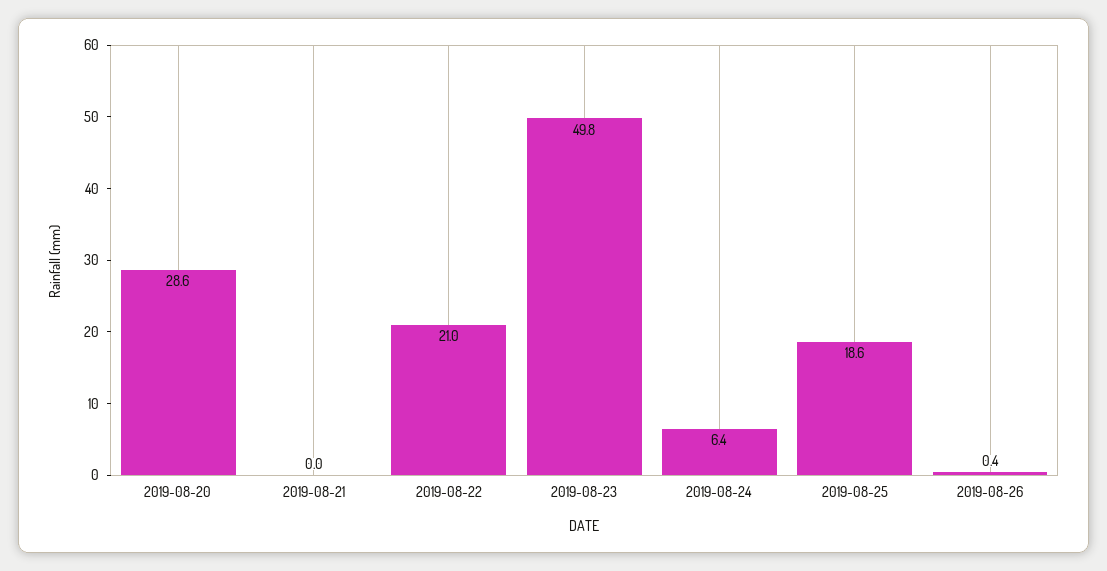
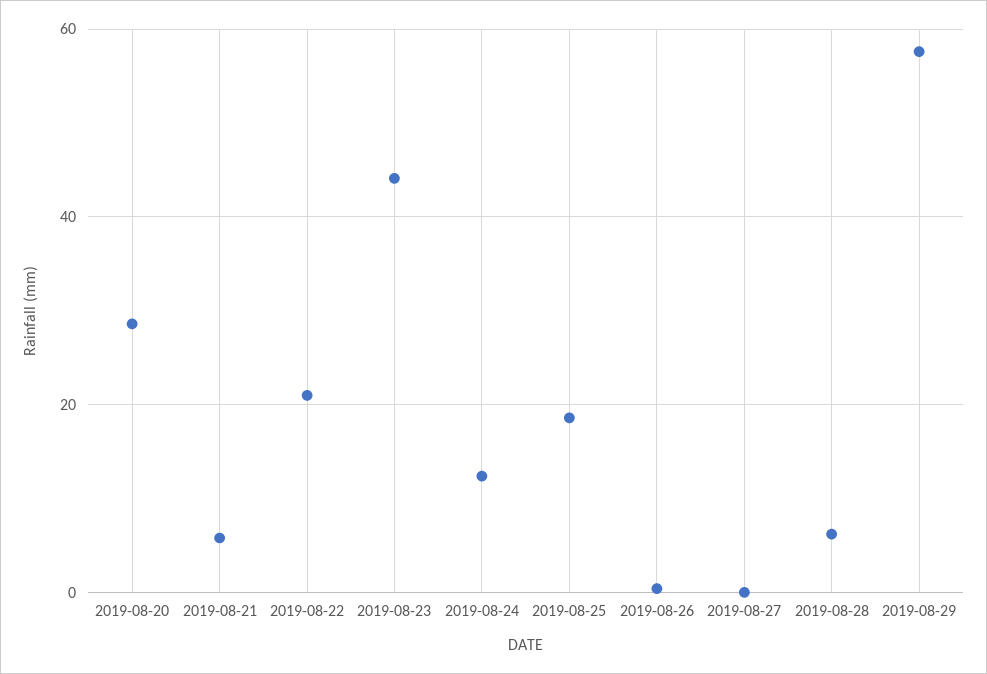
2019-08-21: 0 -> 6
2019-08-23: 49.8 -> 44
2019-08-24: 6.4 -> 12
2019-08-27: none -> 0
2019-08-28: none -> 6
2019-08-29: none -> 58

